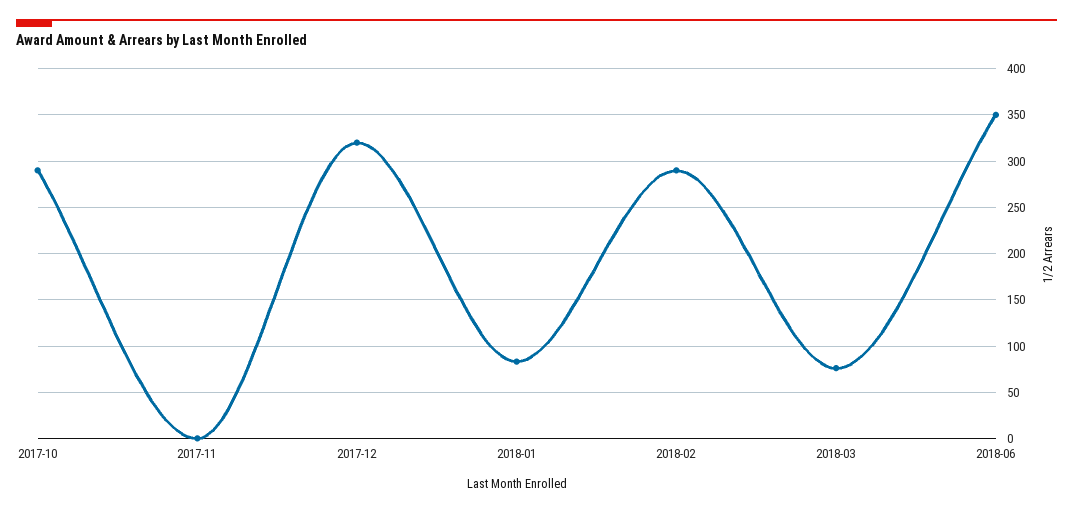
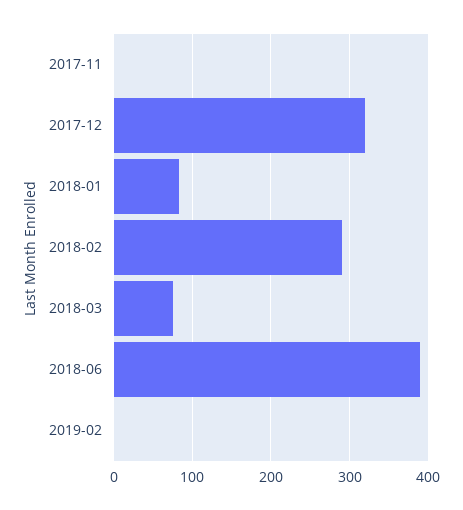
2017-10: 290 -> none
2018-06: 350 -> 390
2019-02: none -> 0

